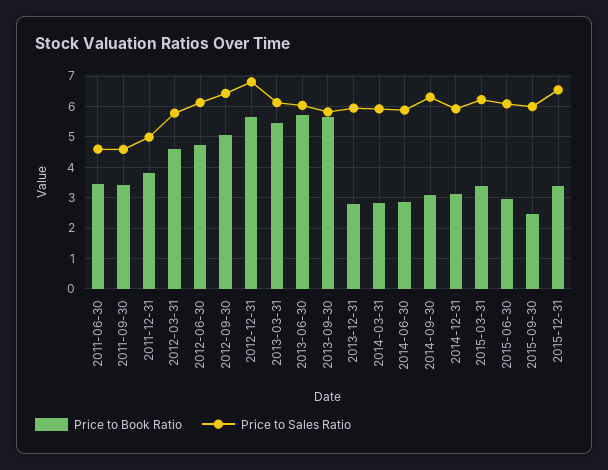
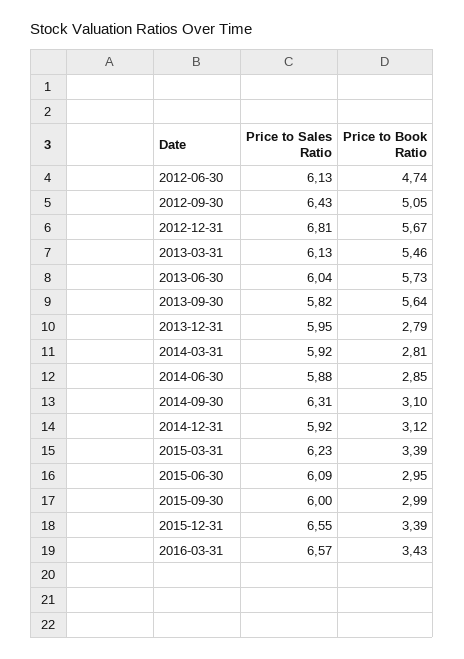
Price to Book Ratio, 2011-06-30: 3.4 -> none
Price to Sales Ratio, 2011-06-30: 4.6 -> none
Price to Book Ratio, 2011-09-30: 3.4 -> none
Price to Sales Ratio, 2011-09-30: 4.6 -> none
Price to Book Ratio, 2011-12-31: 3.8 -> none
Price to Sales Ratio, 2011-12-31: 5 -> none
Price to Book Ratio, 2012-03-31: 4.6 -> none
Price to Sales Ratio, 2012-03-31: 5.8 -> none
Price to Book Ratio, 2015-09-30: 2.4 -> 2.99
Price to Sales Ratio, 2016-03-31: none -> 6.57
Price to Book Ratio, 2016-03-31: none -> 3.43

